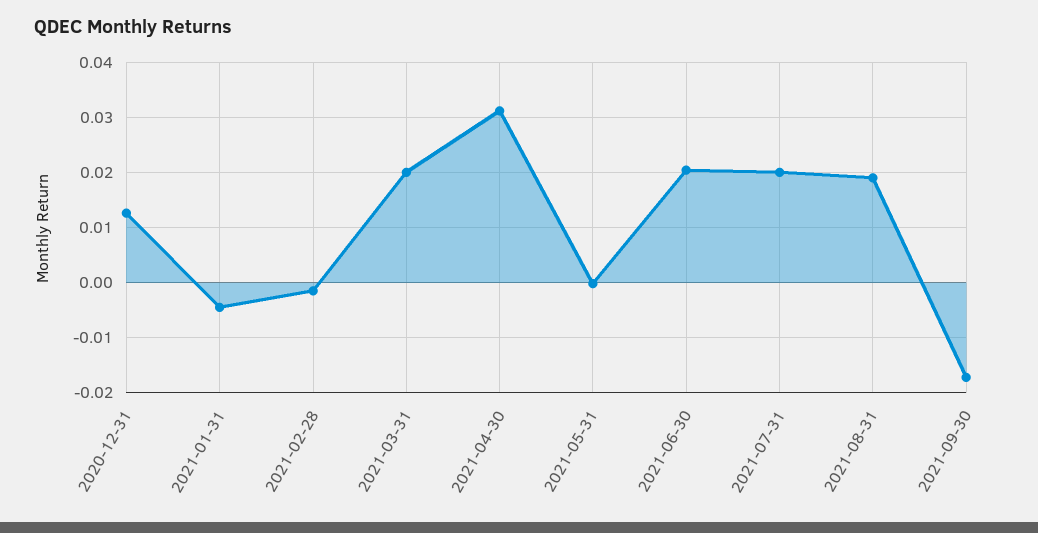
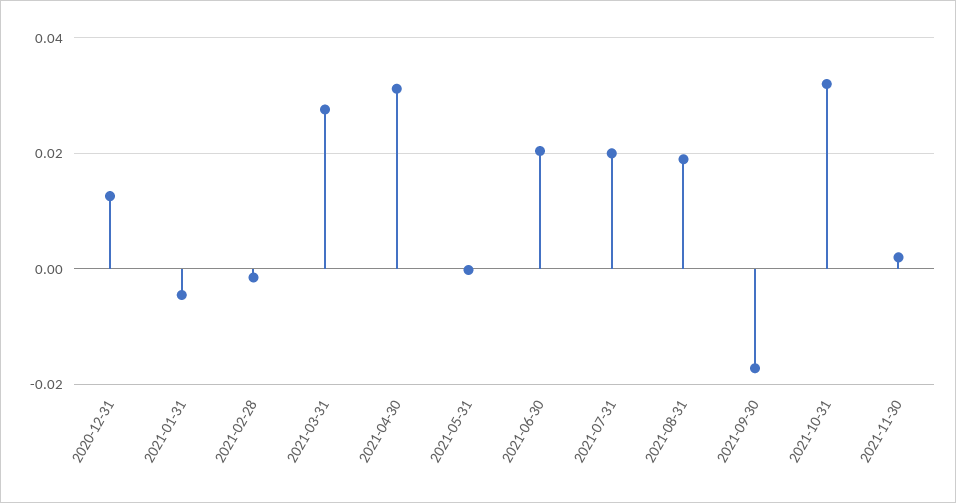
2021-03-31: 0.02 -> 0.028
2021-10-31: none -> 0.032
2021-11-30: none -> 0.002

